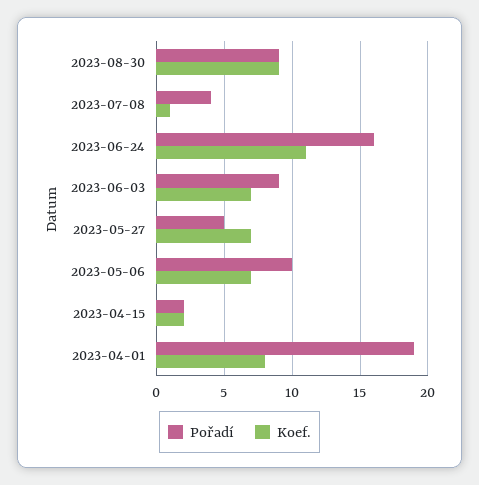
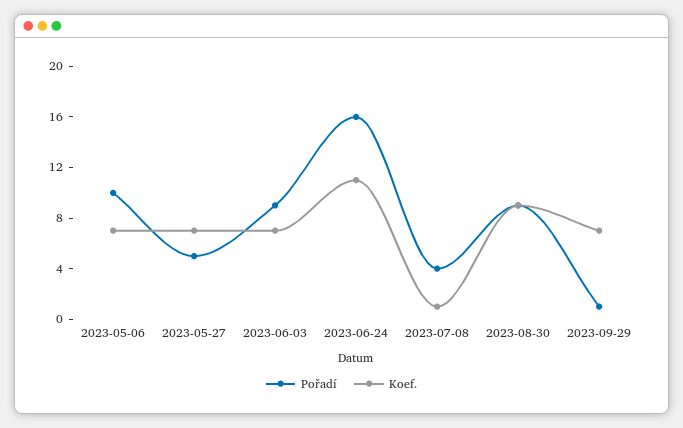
Pořadí, 2023-04-15: 2 -> none
Koef., 2023-04-15: 2 -> none
Pořadí, 2023-04-01: 19 -> none
Koef., 2023-04-01: 8 -> none
Pořadí, 2023-09-29: none -> 1
Koef., 2023-09-29: none -> 7

